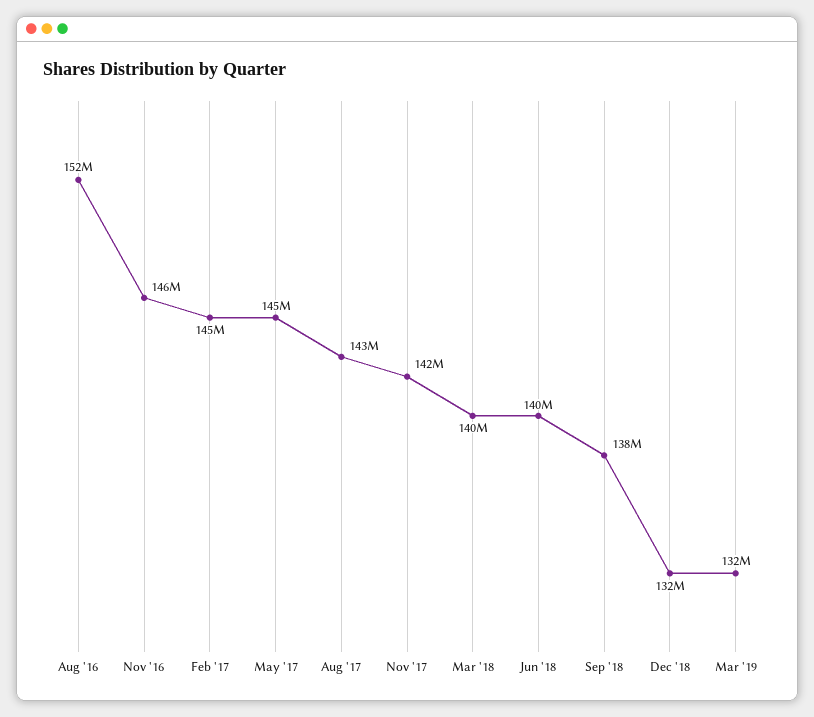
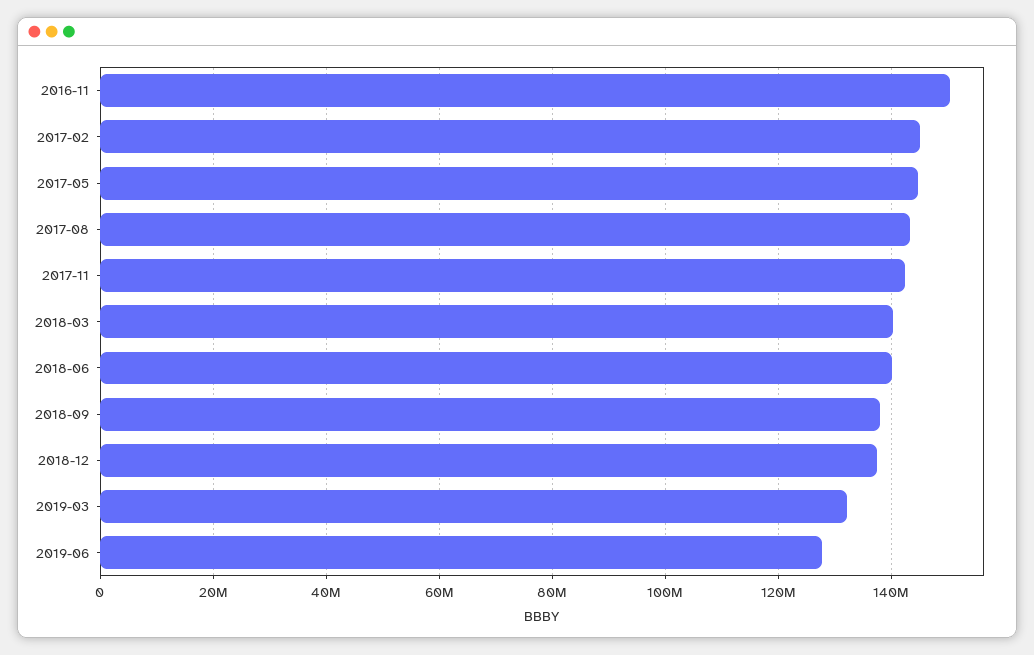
Aug '16: 152000000 -> none
Nov '16: 146000000 -> 150000000
Dec '18: 132000000 -> 138000000
2019-06: none -> 128000000

